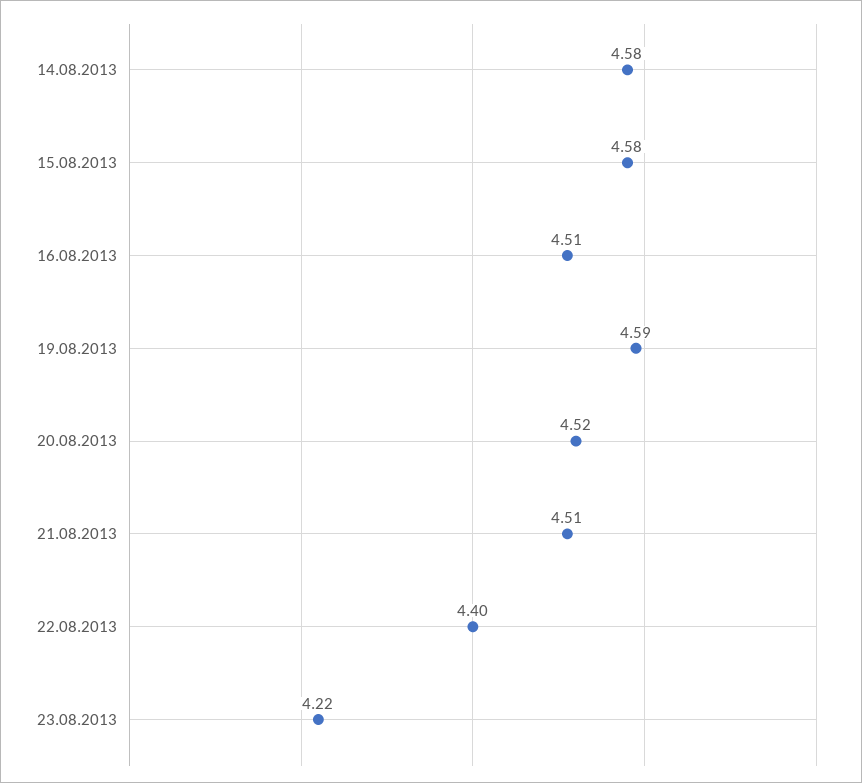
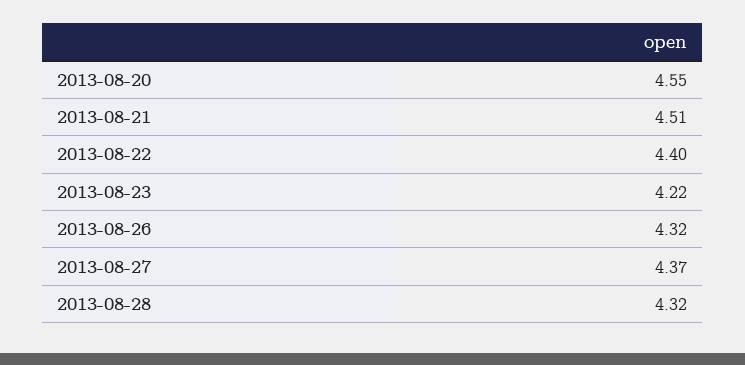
14.08.2013: 4.58 -> none
15.08.2013: 4.58 -> none
16.08.2013: 4.51 -> none
19.08.2013: 4.59 -> none
20.08.2013: 4.52 -> 4.55
2013-08-26: none -> 4.32
2013-08-27: none -> 4.37
2013-08-28: none -> 4.32

